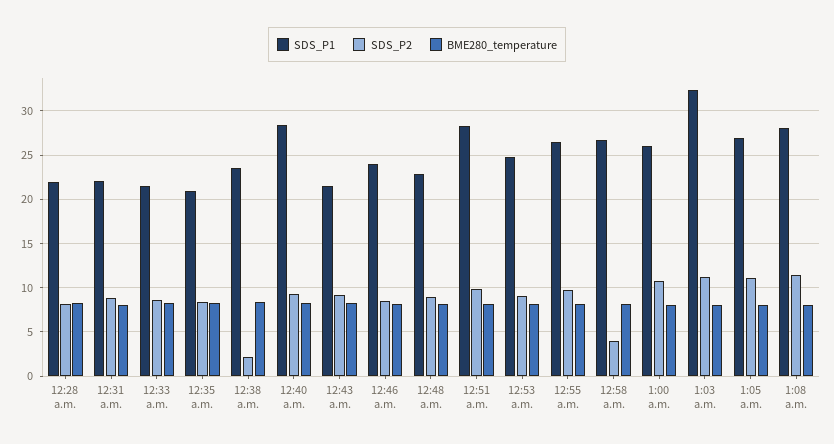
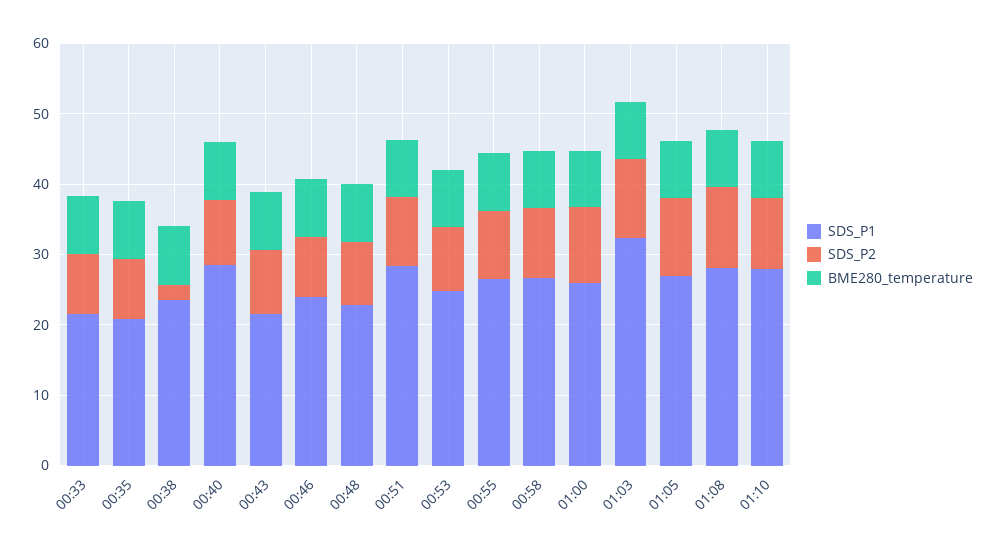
SDS_P1, 12:28 a.m.: 22 -> none
SDS_P2, 12:28 a.m.: 8 -> none
BME280_temperature, 12:28 a.m.: 8 -> none
SDS_P1, 12:31 a.m.: 22 -> none
SDS_P2, 12:31 a.m.: 9 -> none
BME280_temperature, 12:31 a.m.: 8 -> none
SDS_P2, 12:58 a.m.: 4 -> 10
SDS_P1, 01:10: none -> 28
SDS_P2, 01:10: none -> 10
BME280_temperature, 01:10: none -> 8

